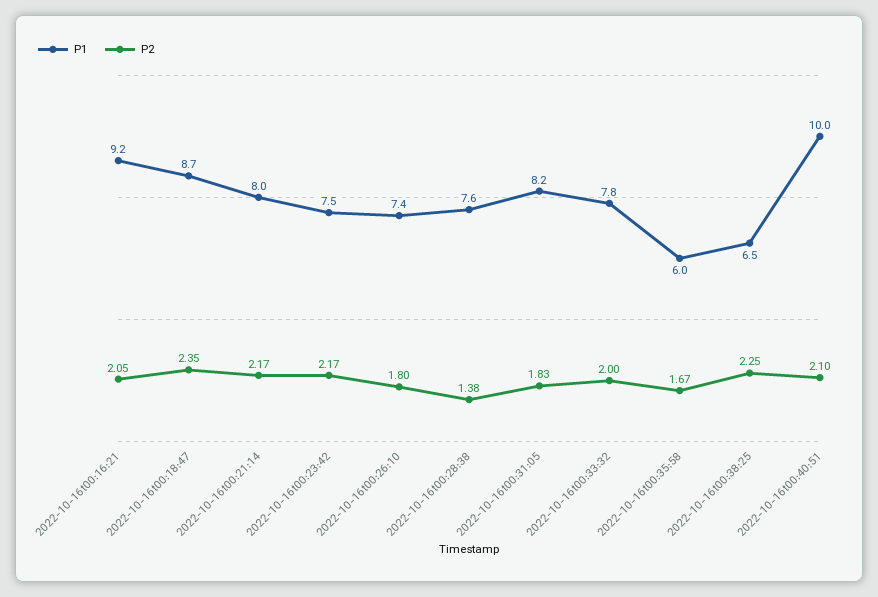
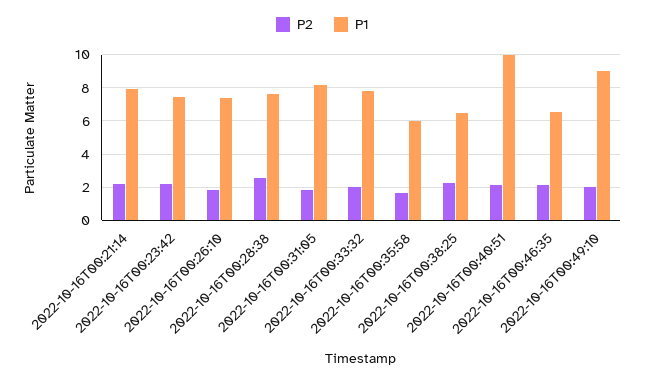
P1, 2022-10-16t00:16:21: 9.2 -> none
P2, 2022-10-16t00:16:21: 2.05 -> none
P1, 2022-10-16t00:18:47: 8.7 -> none
P2, 2022-10-16t00:18:47: 2.35 -> none
P2, 2022-10-16t00:28:38: 1.38 -> 2.5
P2, 2022-10-16T00:46:35: none -> 2
P1, 2022-10-16T00:46:35: none -> 6.5
P2, 2022-10-16T00:49:10: none -> 2
P1, 2022-10-16T00:49:10: none -> 9

